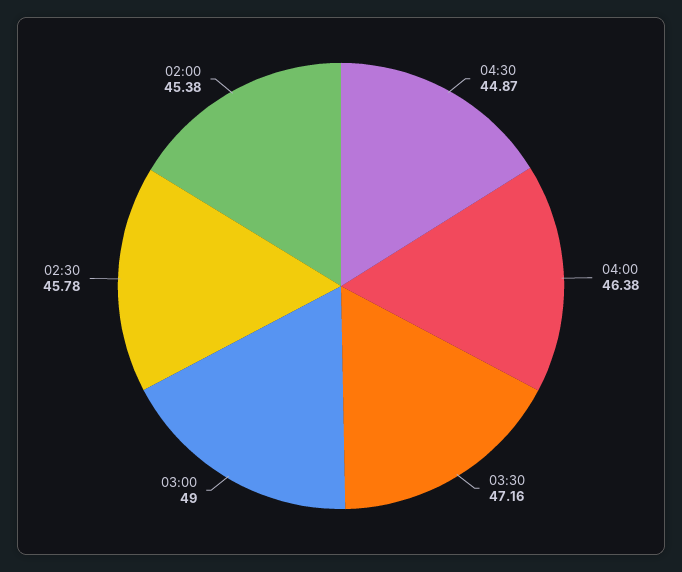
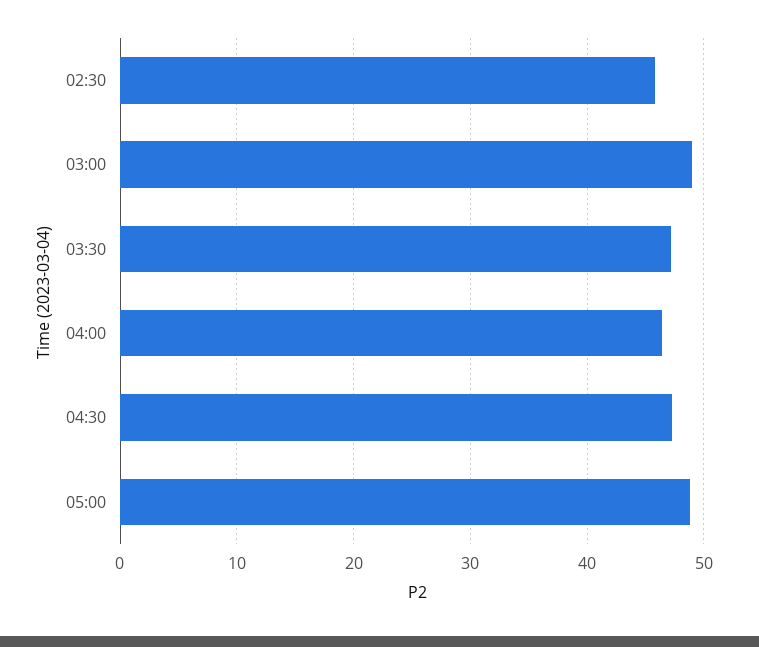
04:30: 44.87 -> 47
02:00: 45.38 -> none
05:00: none -> 49

